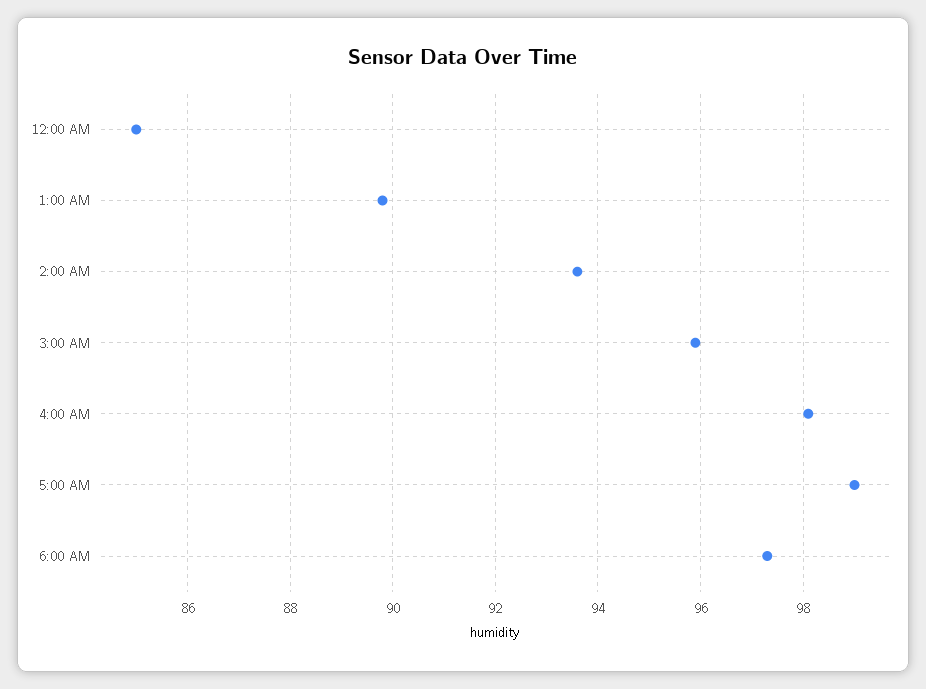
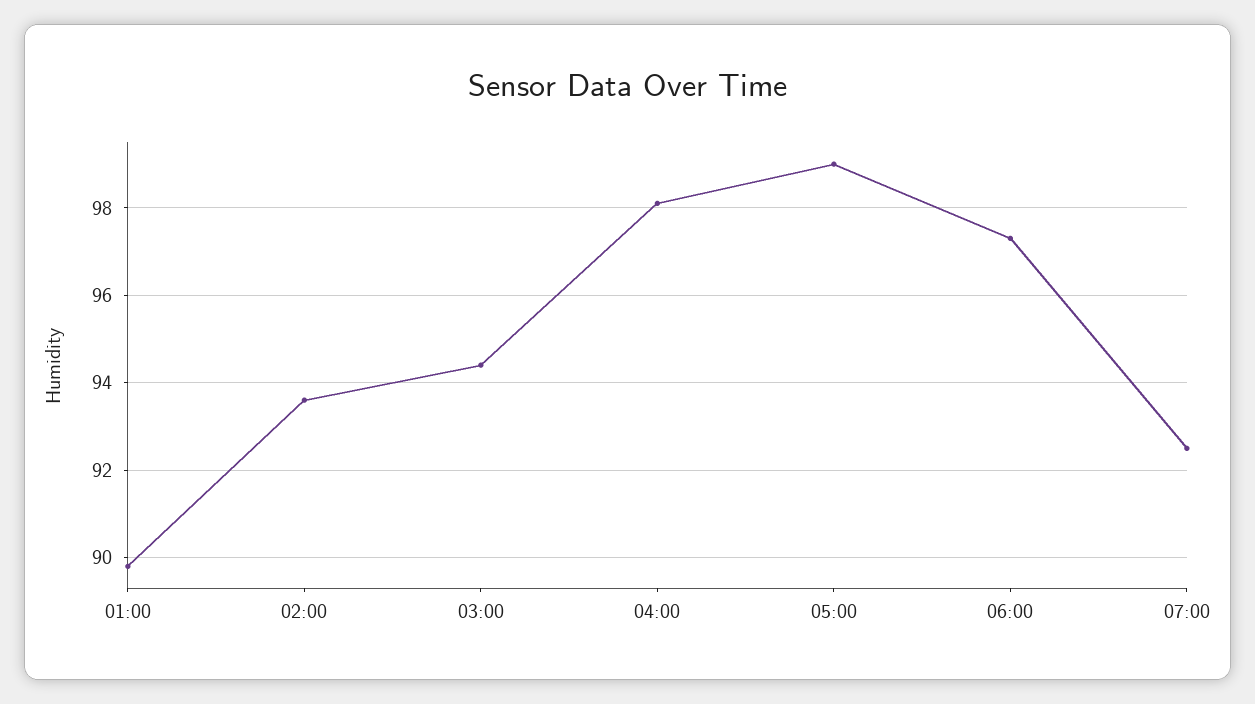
12:00 AM: 85 -> none
3:00 AM: 96 -> 94.5
07:00: none -> 92.5

